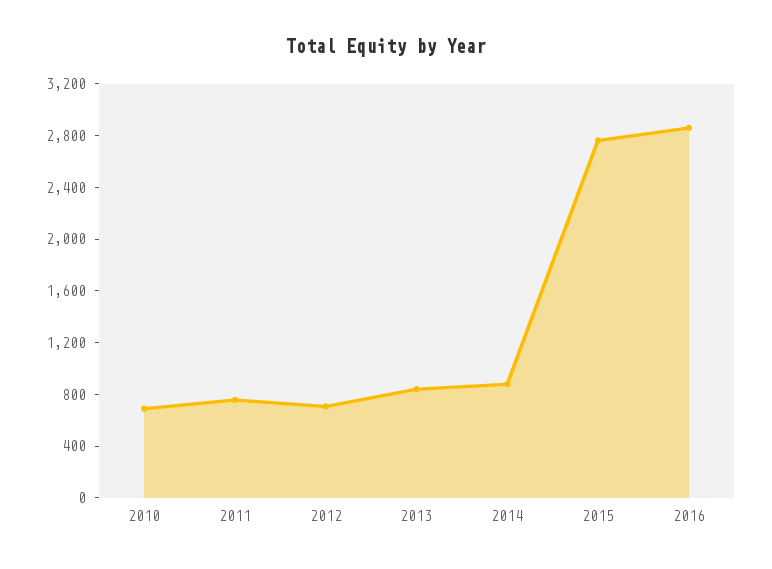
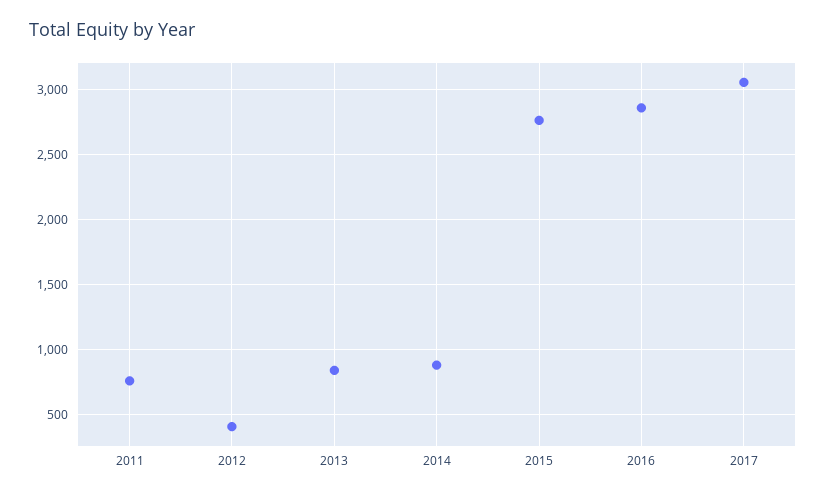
2010: 700 -> none
2012: 700 -> 400
2017: none -> 3050

